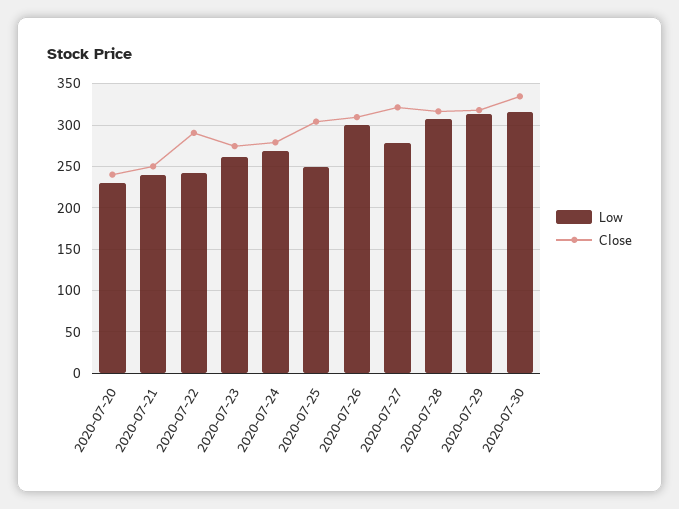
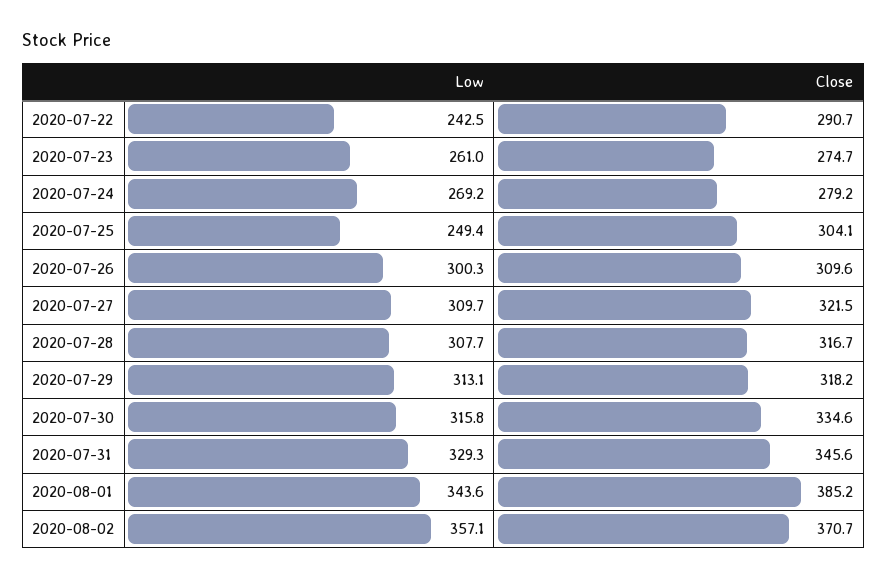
Low, 2020-07-20: 230 -> none
Close, 2020-07-20: 240 -> none
Low, 2020-07-21: 240 -> none
Close, 2020-07-21: 250 -> none
Low, 2020-07-27: 280 -> 309.7
Low, 2020-07-31: none -> 329.3
Close, 2020-07-31: none -> 345.6
Low, 2020-08-01: none -> 343.6
Close, 2020-08-01: none -> 385.2
Low, 2020-08-02: none -> 357.1
Close, 2020-08-02: none -> 370.7

